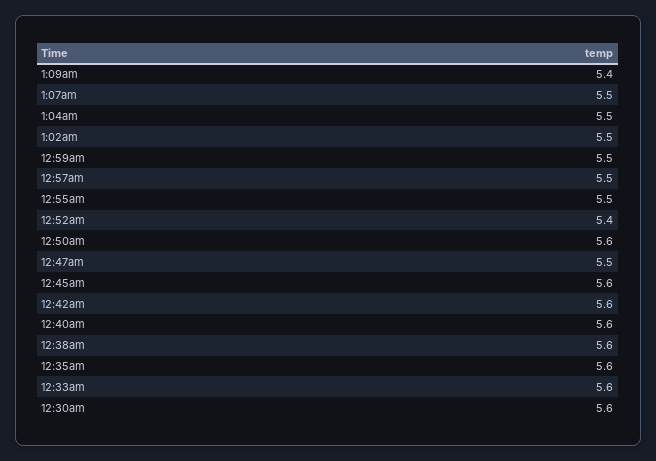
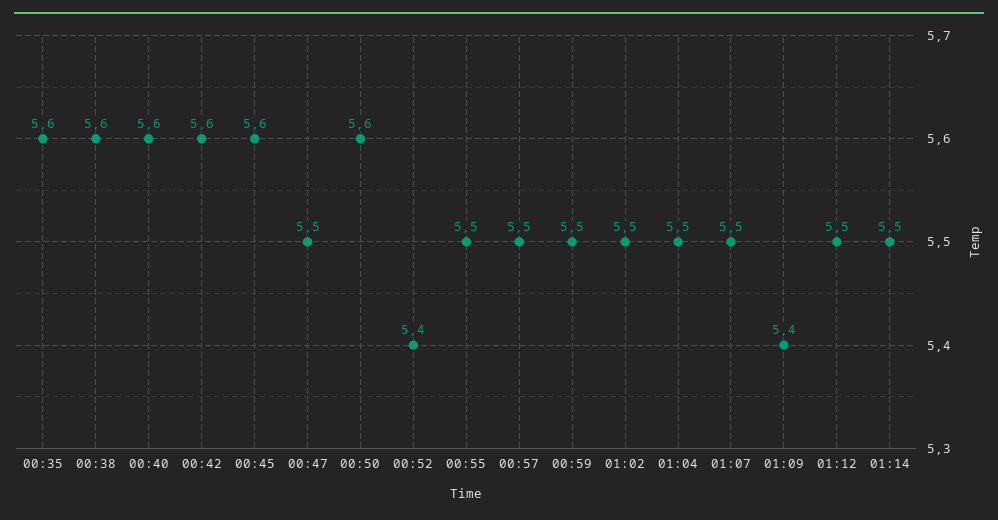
12:33am: 5.6 -> none
12:30am: 5.6 -> none
01:12: none -> 5.5
01:14: none -> 5.5

